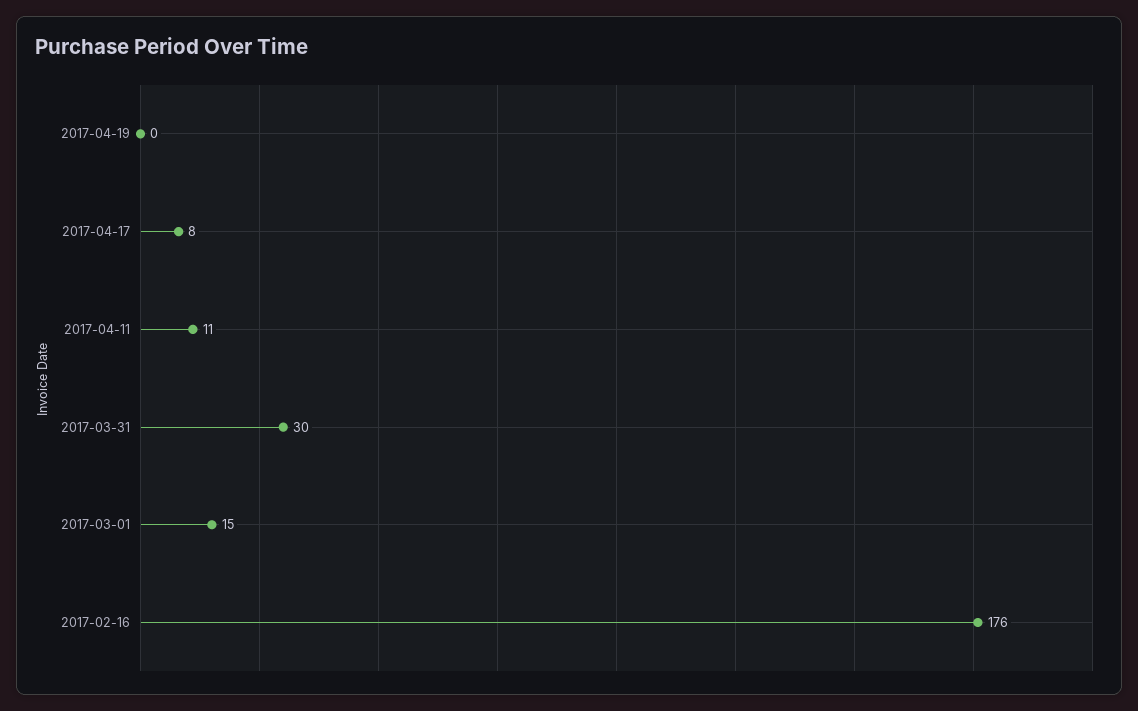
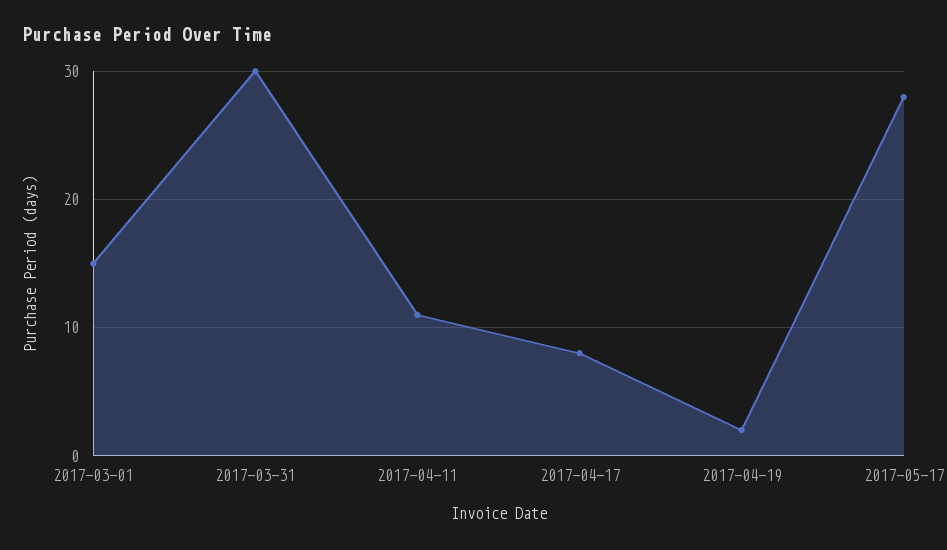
2017-04-19: 0 -> 2
2017-02-16: 176 -> none
2017-05-17: none -> 28

